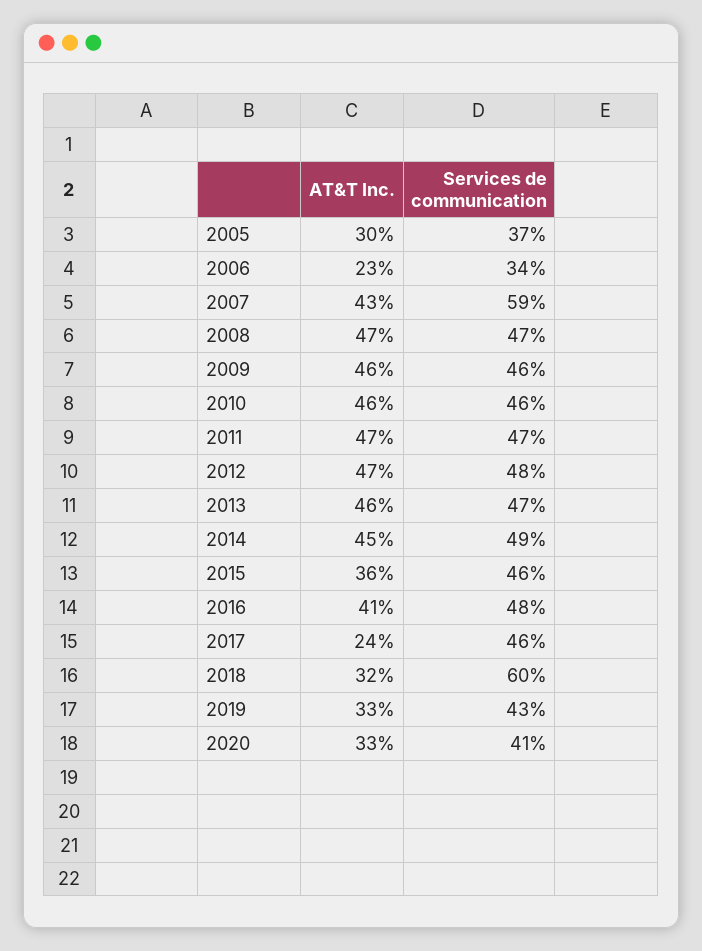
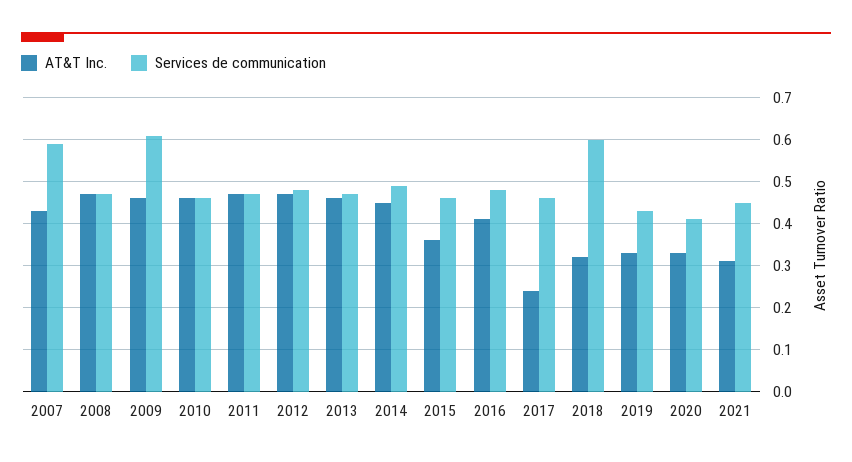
AT&T Inc., 2005: 0.3 -> none
Services de communication, 2005: 0.37 -> none
AT&T Inc., 2006: 0.23 -> none
Services de communication, 2006: 0.34 -> none
Services de communication, 2009: 0.46 -> 0.6
AT&T Inc., 2021: none -> 0.3
Services de communication, 2021: none -> 0.45

